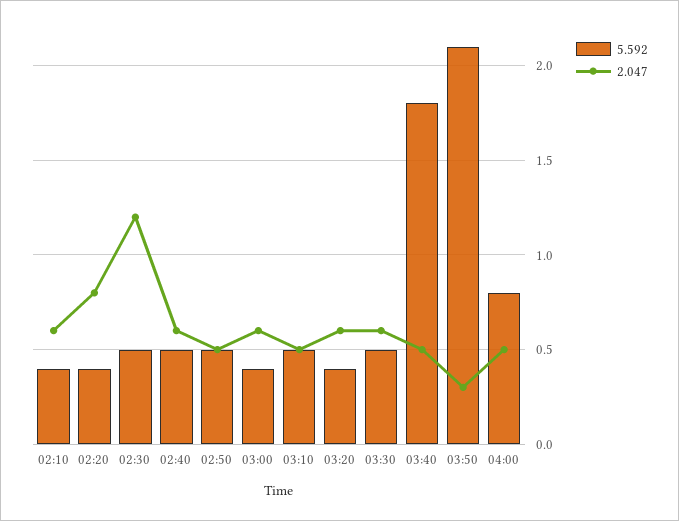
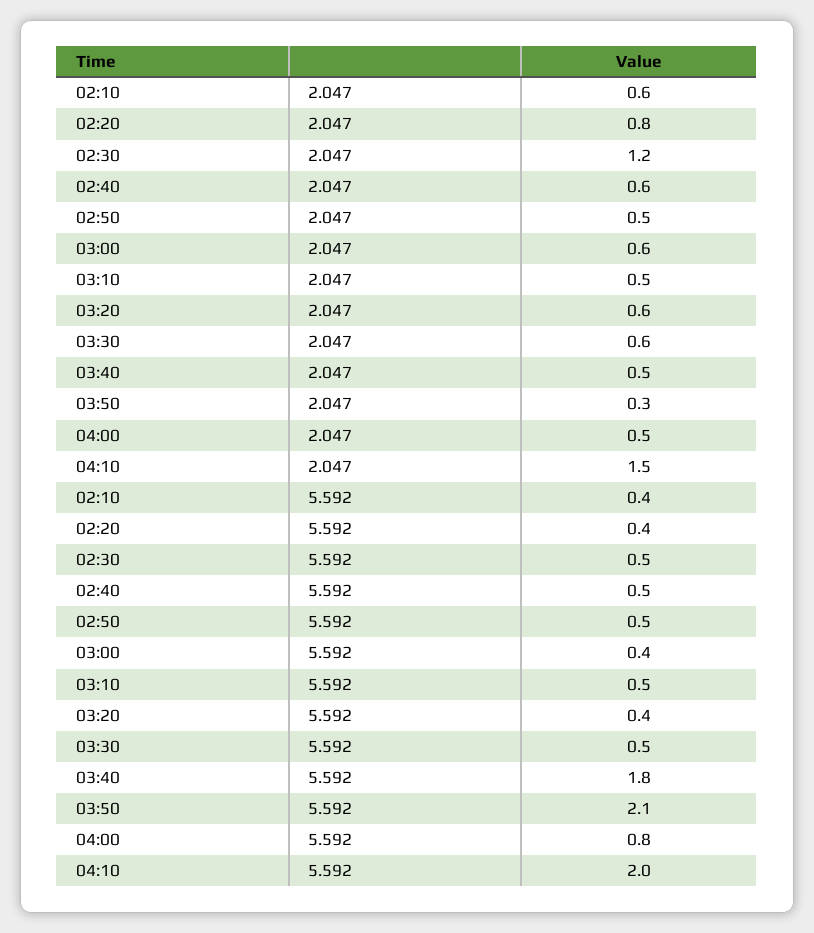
2.047, 04:10: none -> 1.5
5.592, 04:10: none -> 2

